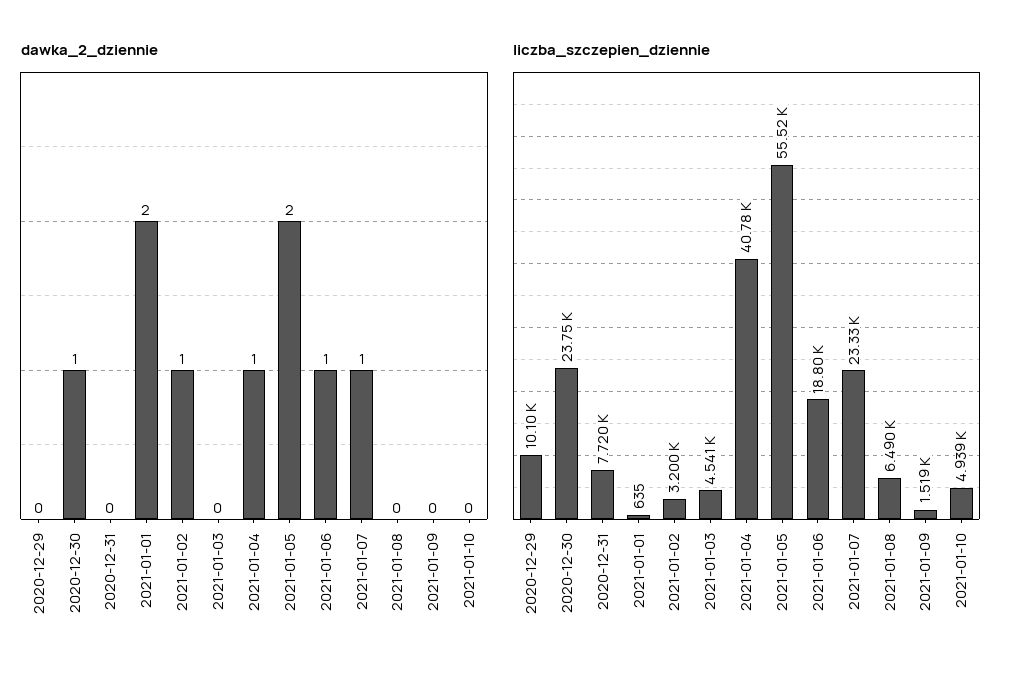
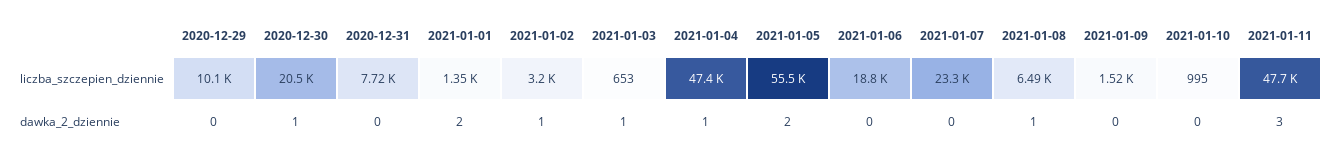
dawka_2_dziennie, 2021-01-03: 0 -> 1
dawka_2_dziennie, 2021-01-06: 1 -> 0
dawka_2_dziennie, 2021-01-07: 1 -> 0
dawka_2_dziennie, 2021-01-08: 0 -> 1
liczba_szczepien_dziennie, 2020-12-30: 23750 -> 20500
liczba_szczepien_dziennie, 2021-01-01: 635 -> 1350
liczba_szczepien_dziennie, 2021-01-03: 4541 -> 653
liczba_szczepien_dziennie, 2021-01-04: 40780 -> 47400
liczba_szczepien_dziennie, 2021-01-10: 4939 -> 995
liczba_szczepien_dziennie, 2021-01-11: none -> 47700
dawka_2_dziennie, 2021-01-11: none -> 3

